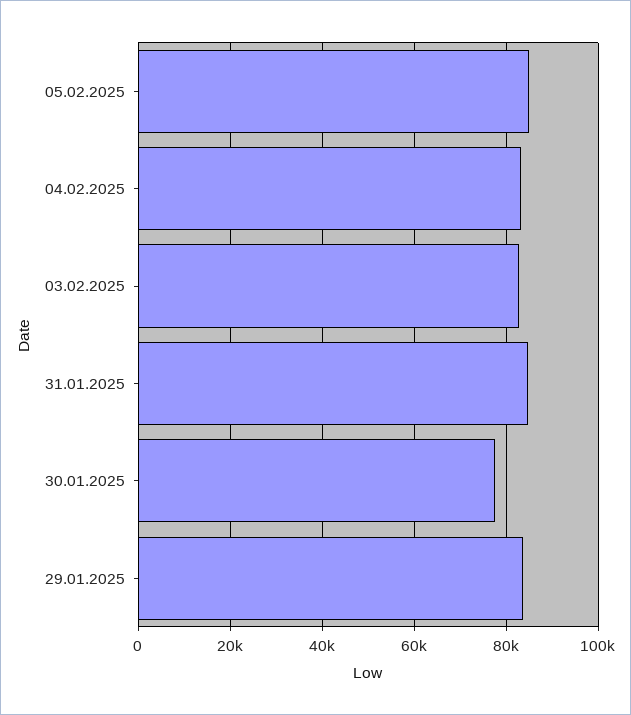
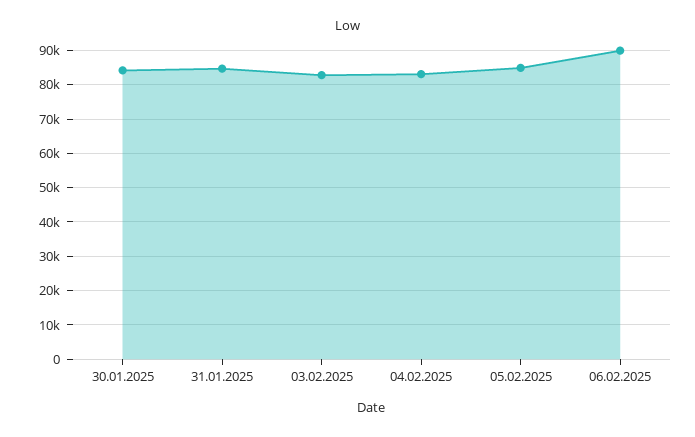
30.01.2025: 78000 -> 84000
29.01.2025: 84000 -> none
06.02.2025: none -> 90000

